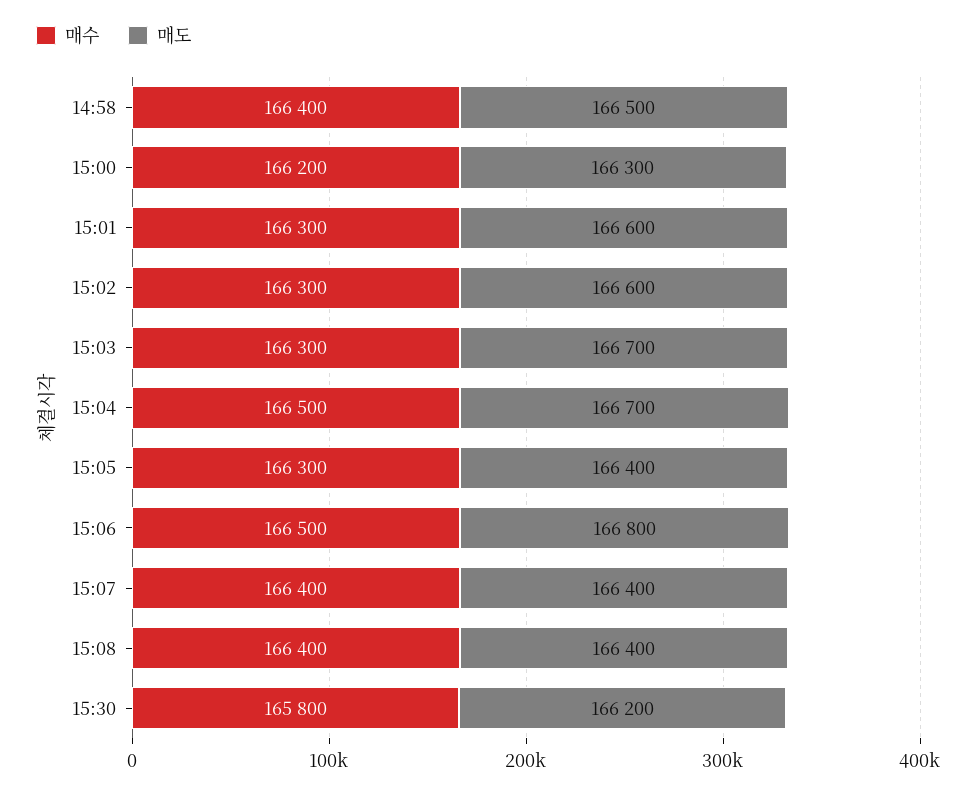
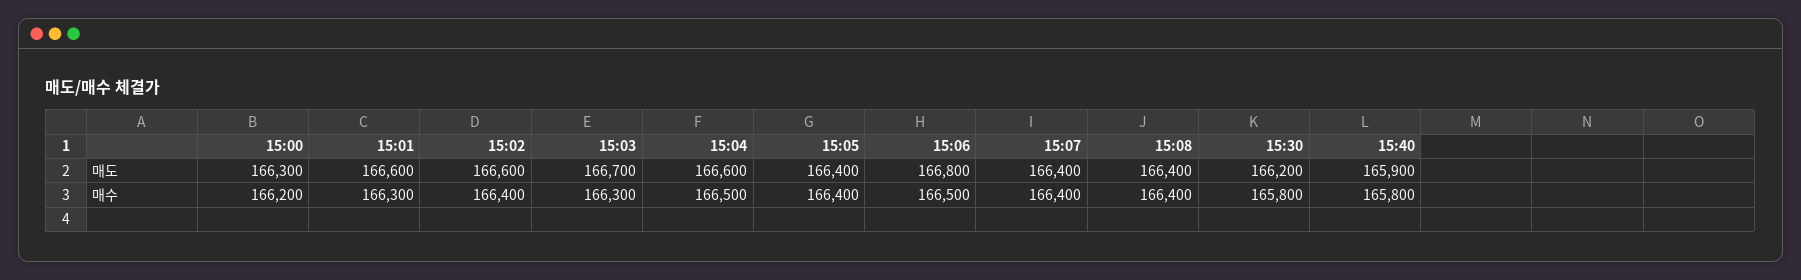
매수, 14:58: 166400 -> none
매도, 14:58: 166500 -> none
매수, 15:02: 166300 -> 166400
매도, 15:04: 166700 -> 166600
매수, 15:05: 166300 -> 166400
매도, 15:40: none -> 165900
매수, 15:40: none -> 165800

